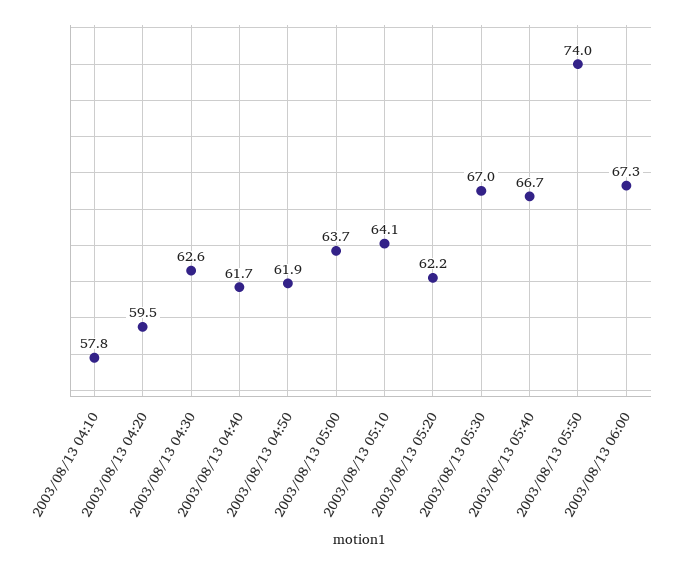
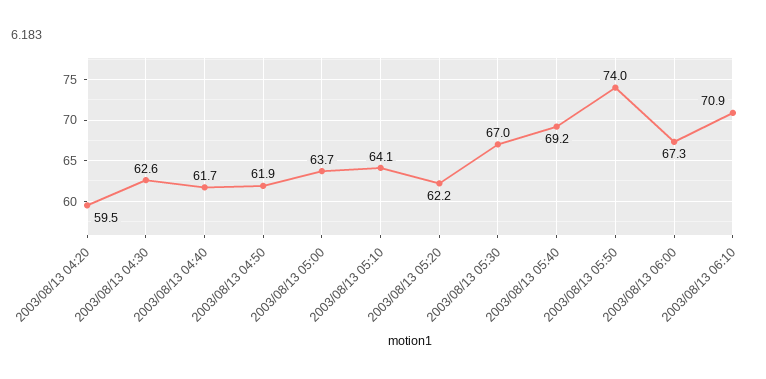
2003/08/13 04:10: 57.8 -> none
2003/08/13 05:40: 66.7 -> 69.2
2003/08/13 06:10: none -> 70.9

